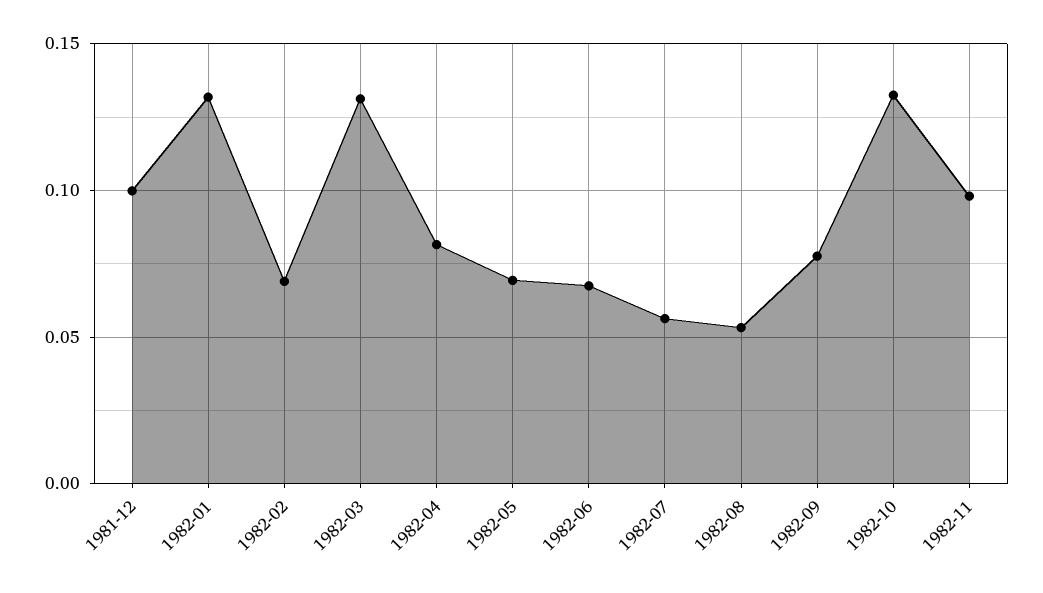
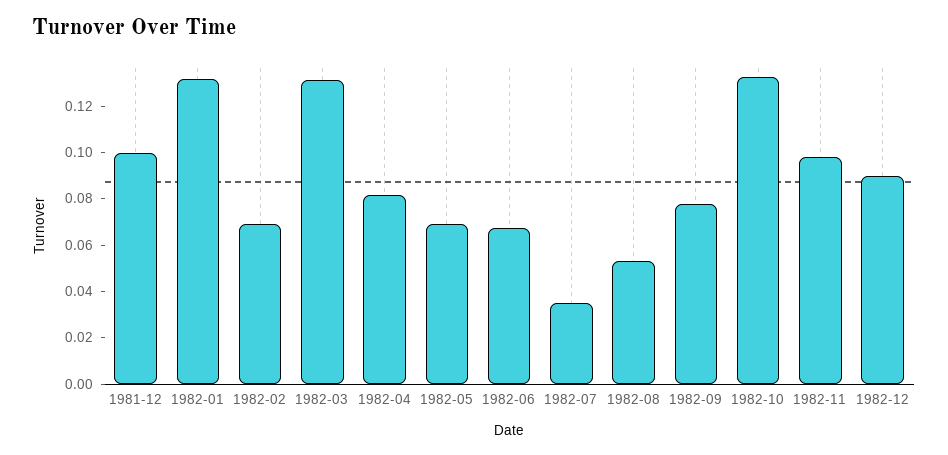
1982-07: 0.055 -> 0.035
1982-12: none -> 0.09

